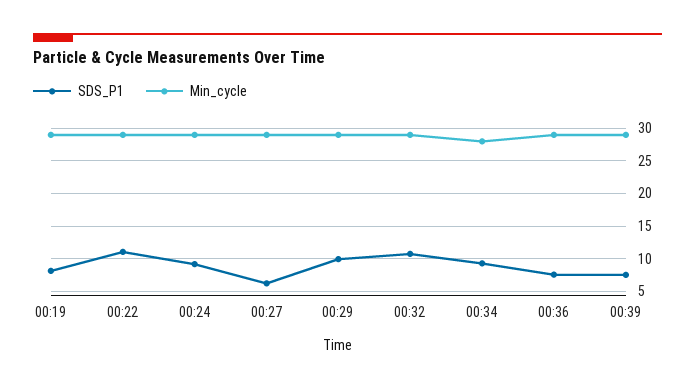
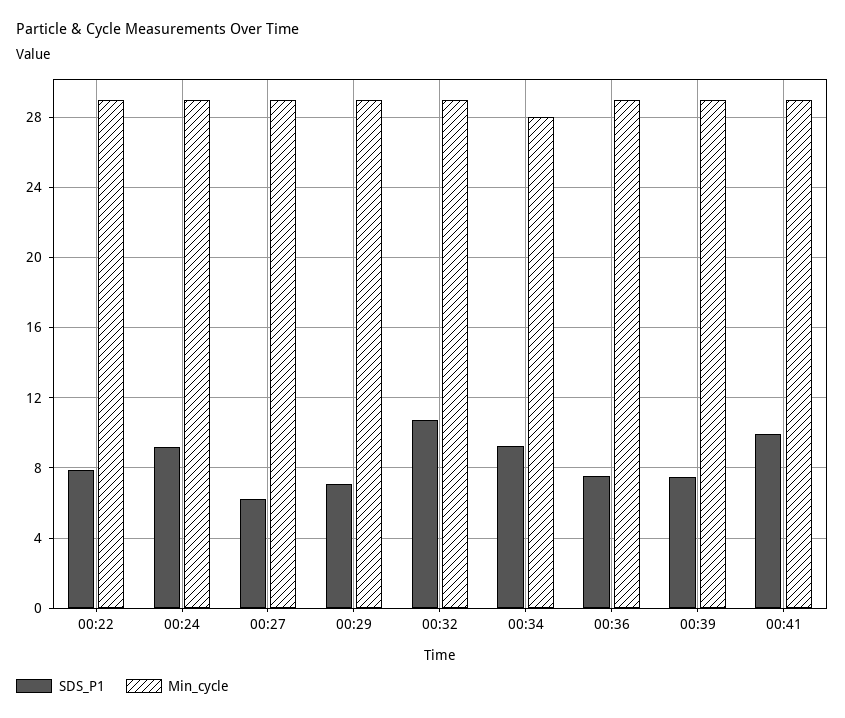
SDS_P1, 00:19: 8 -> none
Min_cycle, 00:19: 29 -> none
SDS_P1, 00:22: 11 -> 8
SDS_P1, 00:29: 10 -> 7
SDS_P1, 00:41: none -> 10
Min_cycle, 00:41: none -> 29

